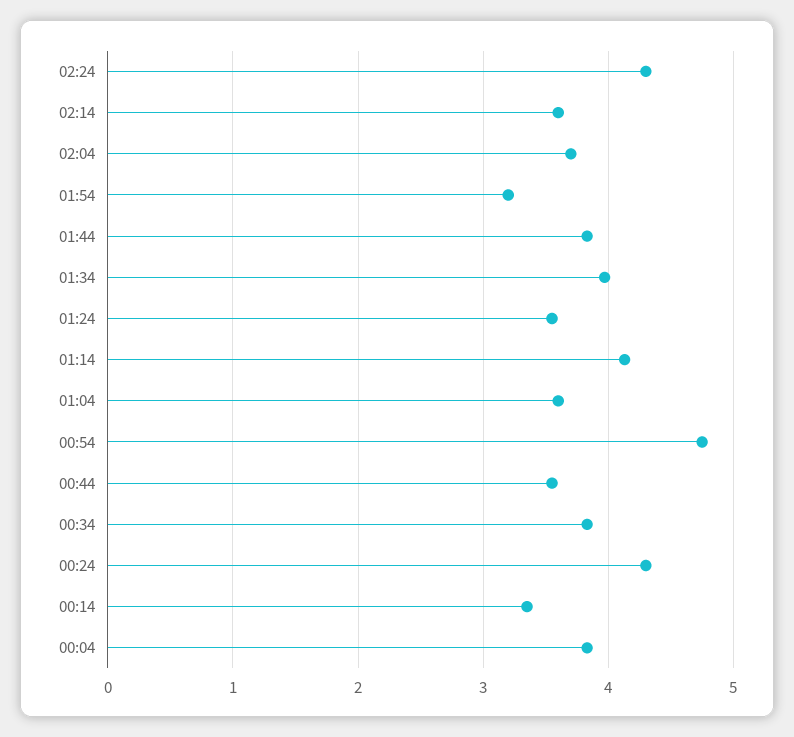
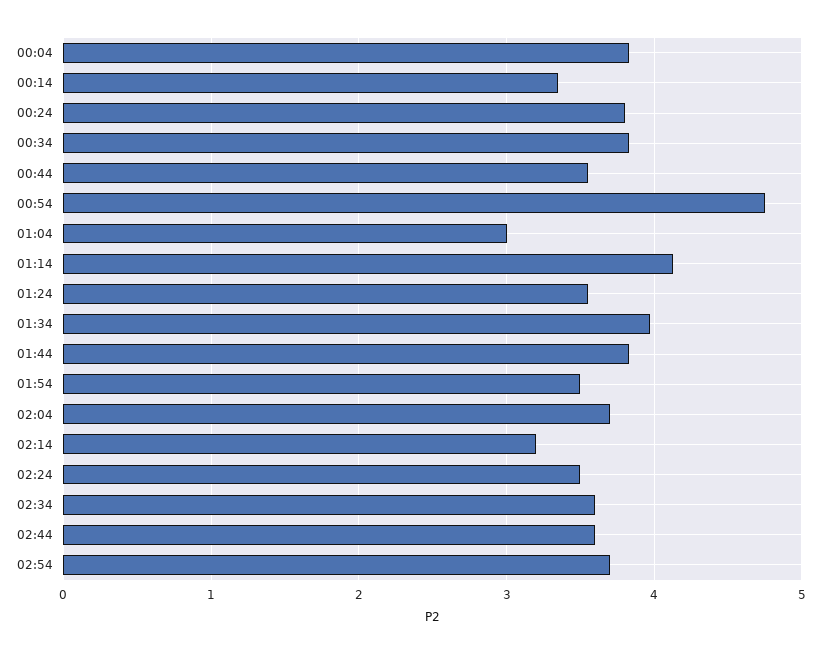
02:24: 4.3 -> 3.5
02:14: 3.6 -> 3.2
01:54: 3.2 -> 3.5
01:04: 3.6 -> 3
00:24: 4.3 -> 3.8
02:34: none -> 3.6
02:44: none -> 3.6
02:54: none -> 3.7

